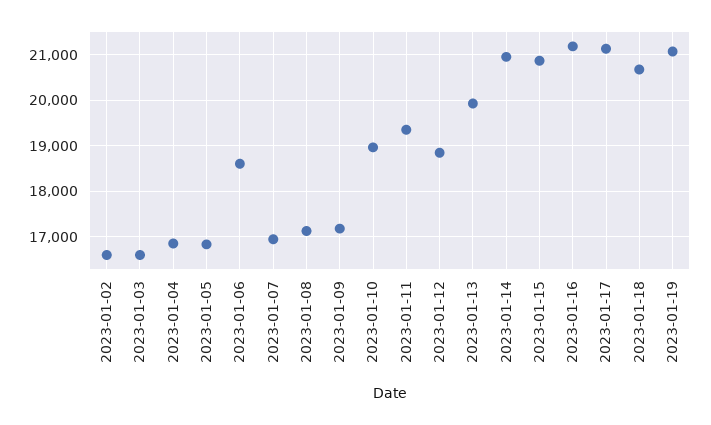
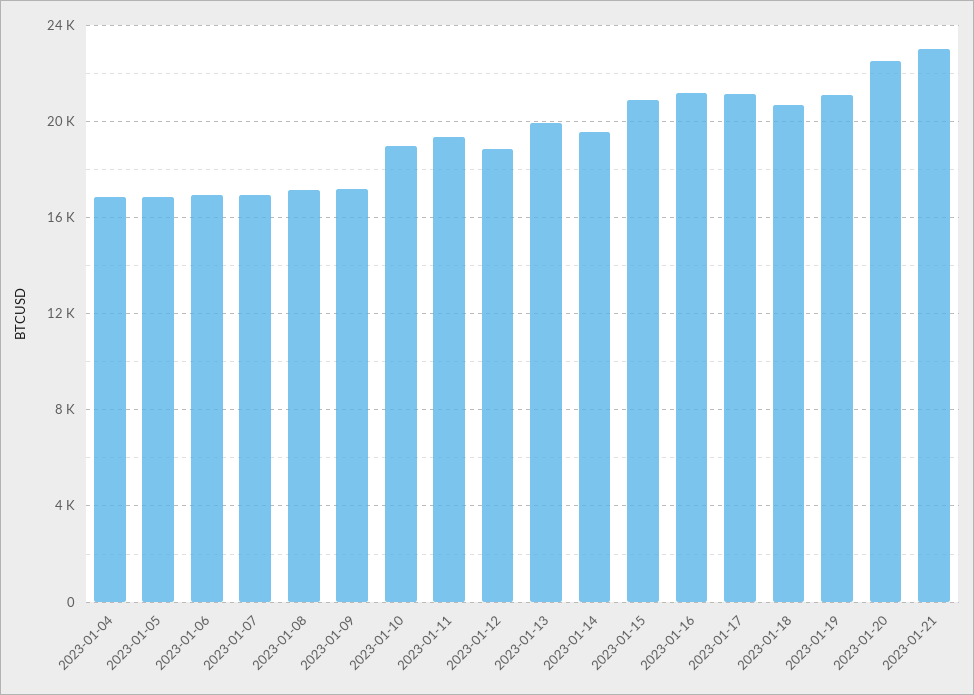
2023-01-02: 16600 -> none
2023-01-03: 16600 -> none
2023-01-06: 18600 -> 17000
2023-01-14: 21000 -> 19500
2023-01-20: none -> 22500
2023-01-21: none -> 23000

